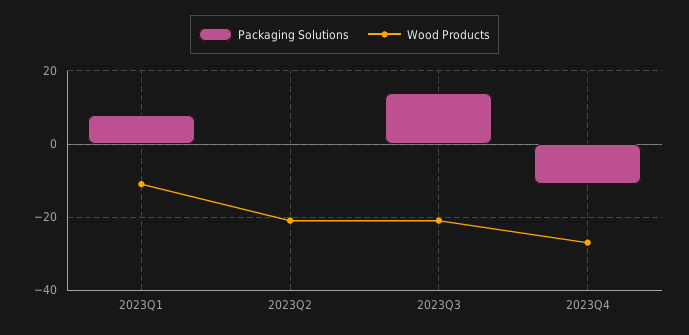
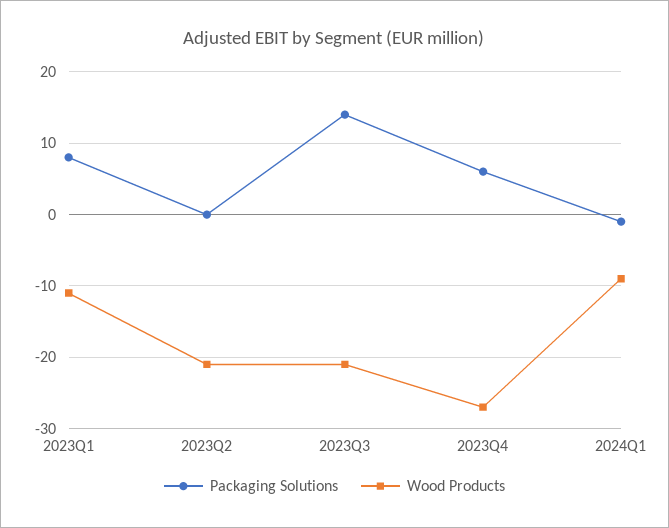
Packaging Solutions, 2023Q4: -10 -> 6
Packaging Solutions, 2024Q1: none -> -1
Wood Products, 2024Q1: none -> -9

